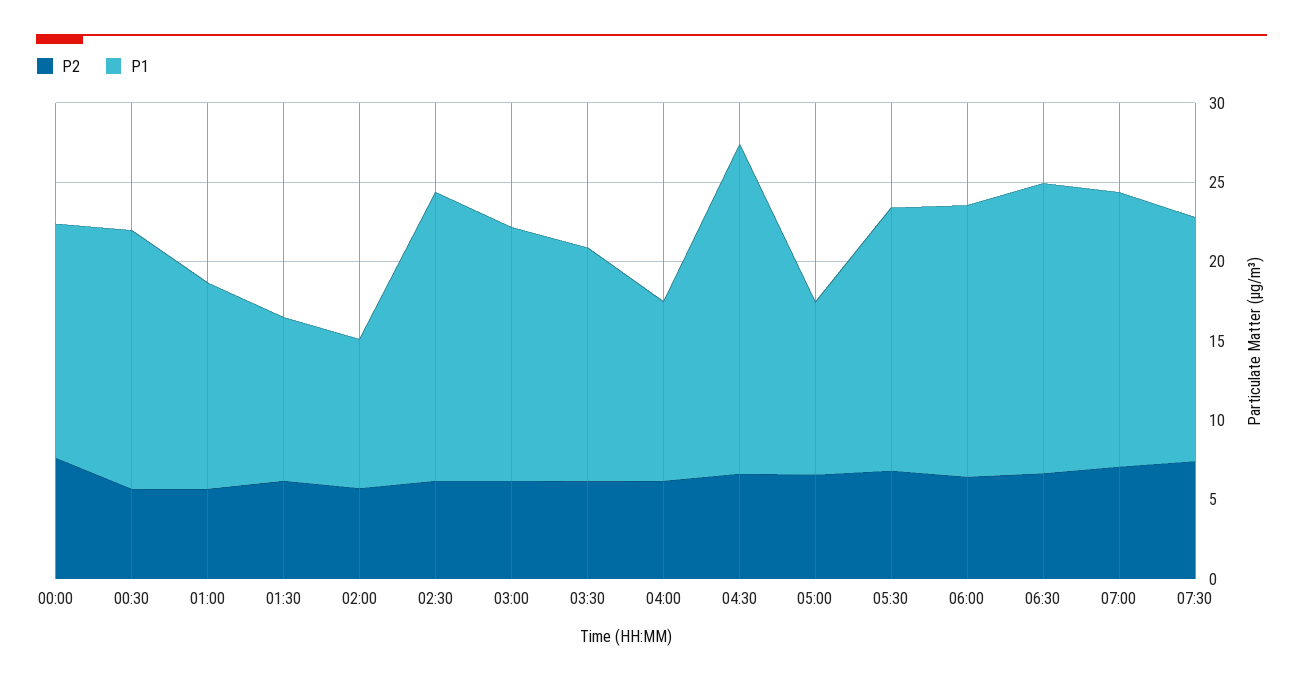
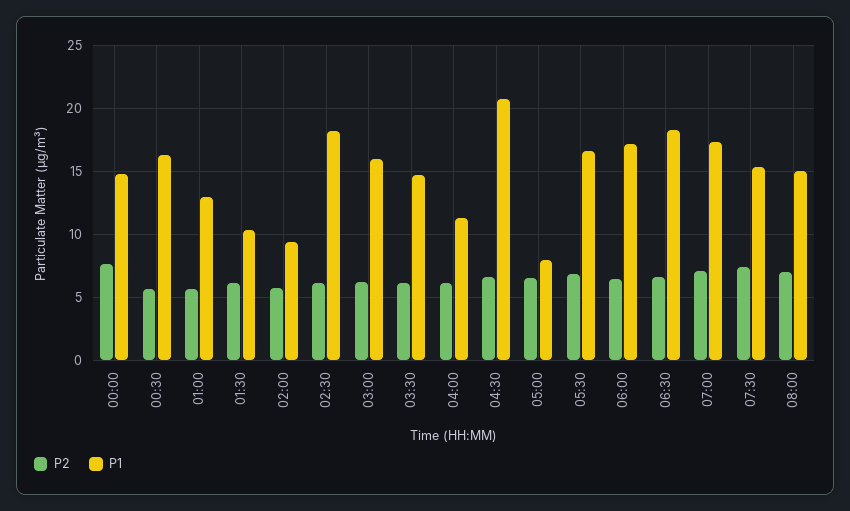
P1, 05:00: 11 -> 8
P2, 08:00: none -> 7
P1, 08:00: none -> 15

